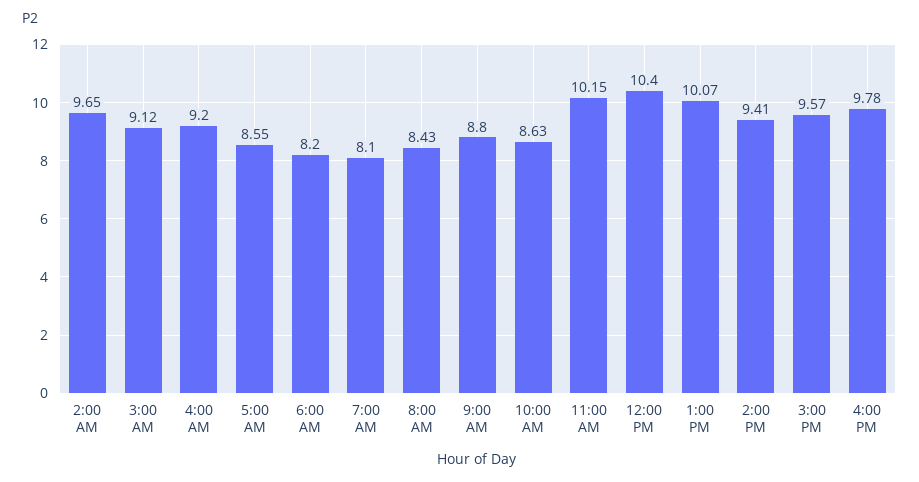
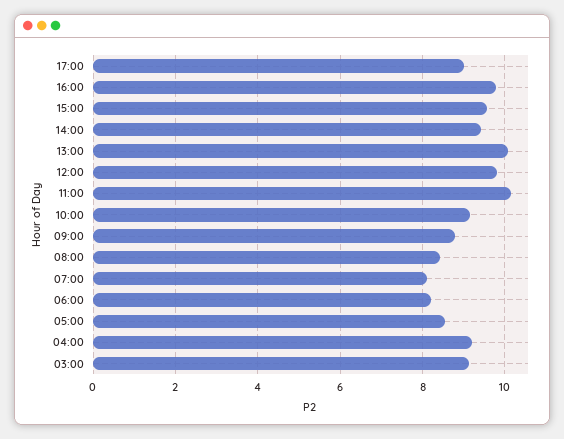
2:00 AM: 9.65 -> none
10:00 AM: 8.63 -> 9.2
12:00 PM: 10.4 -> 9.8
17:00: none -> 9

